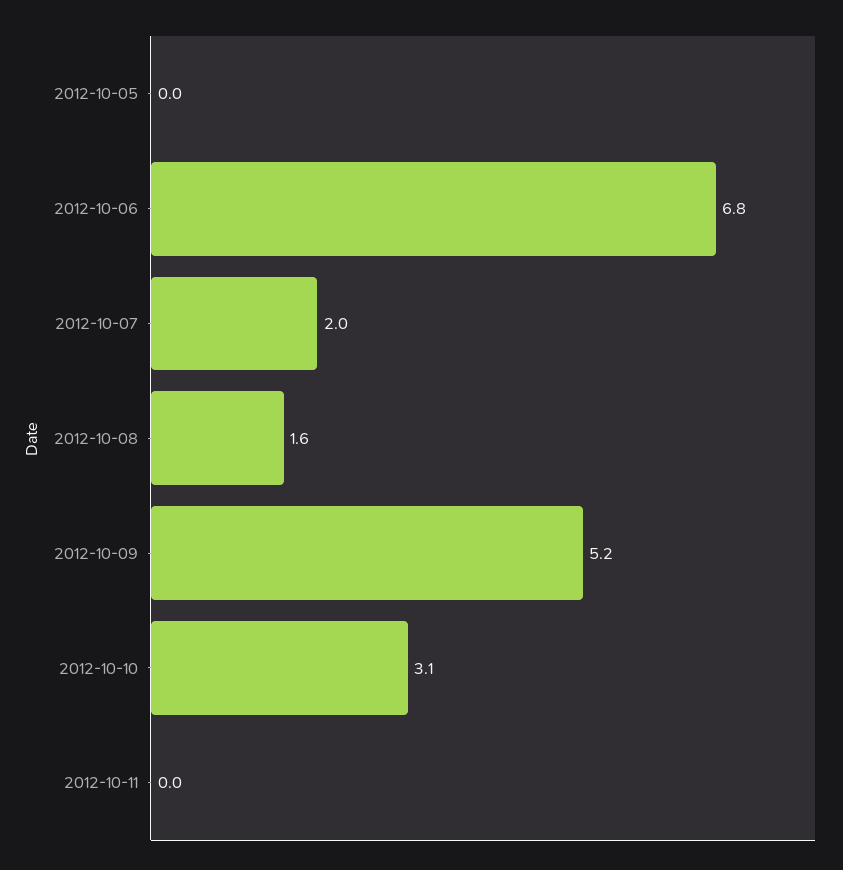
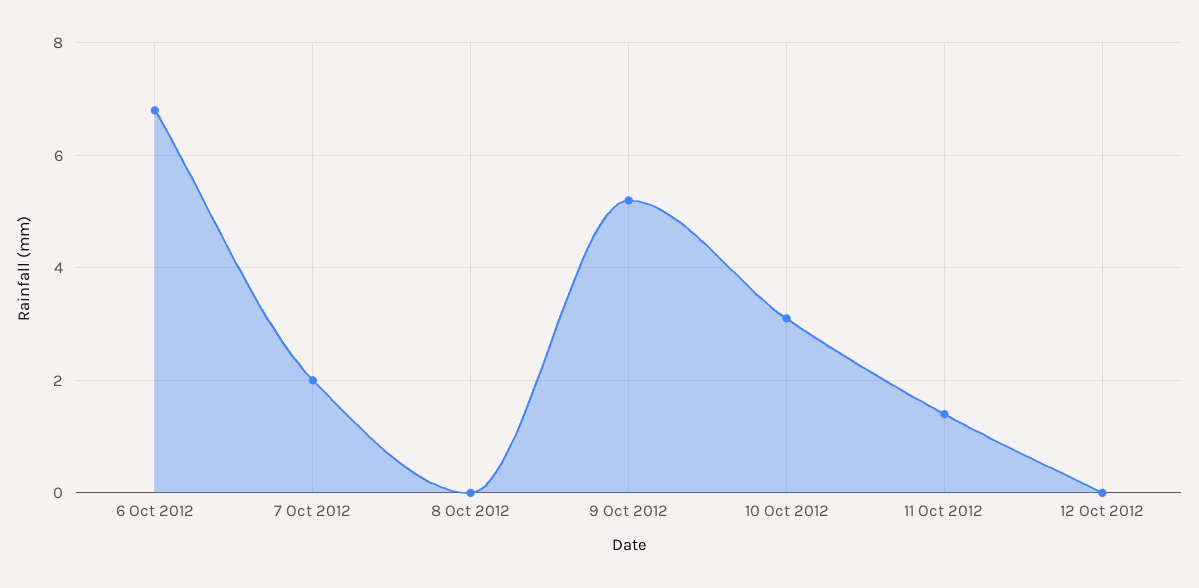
2012-10-05: 0 -> none
2012-10-08: 1.6 -> 0
2012-10-11: 0 -> 1.5
12 Oct 2012: none -> 0

